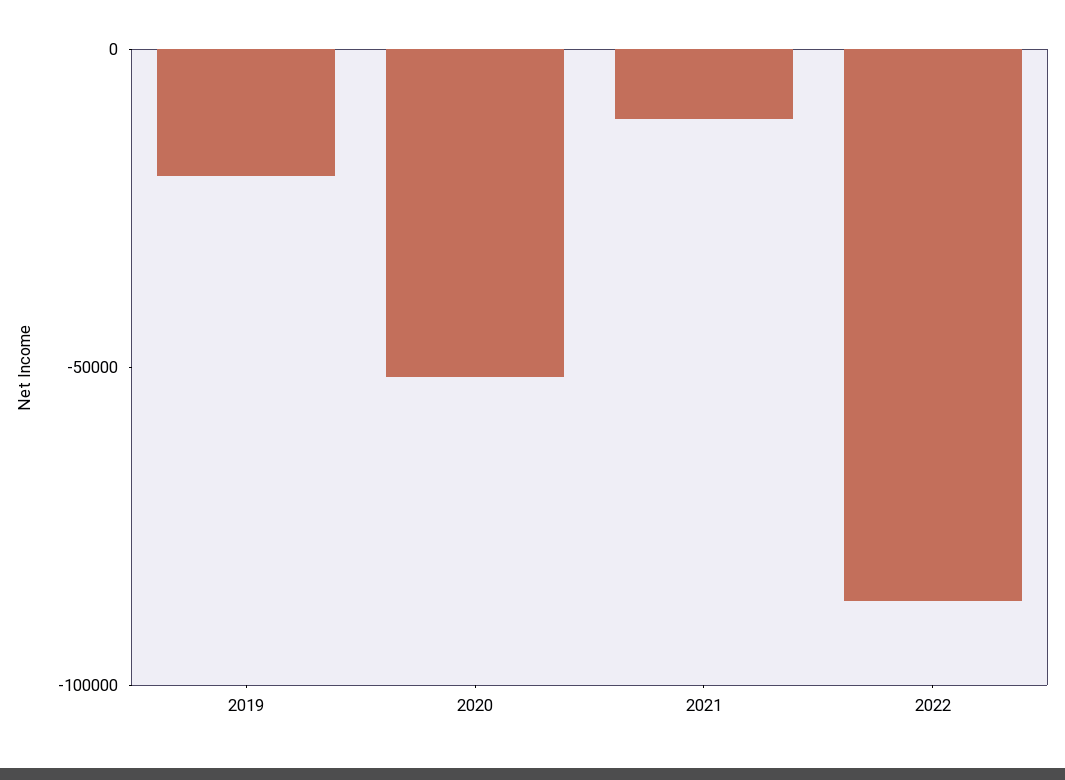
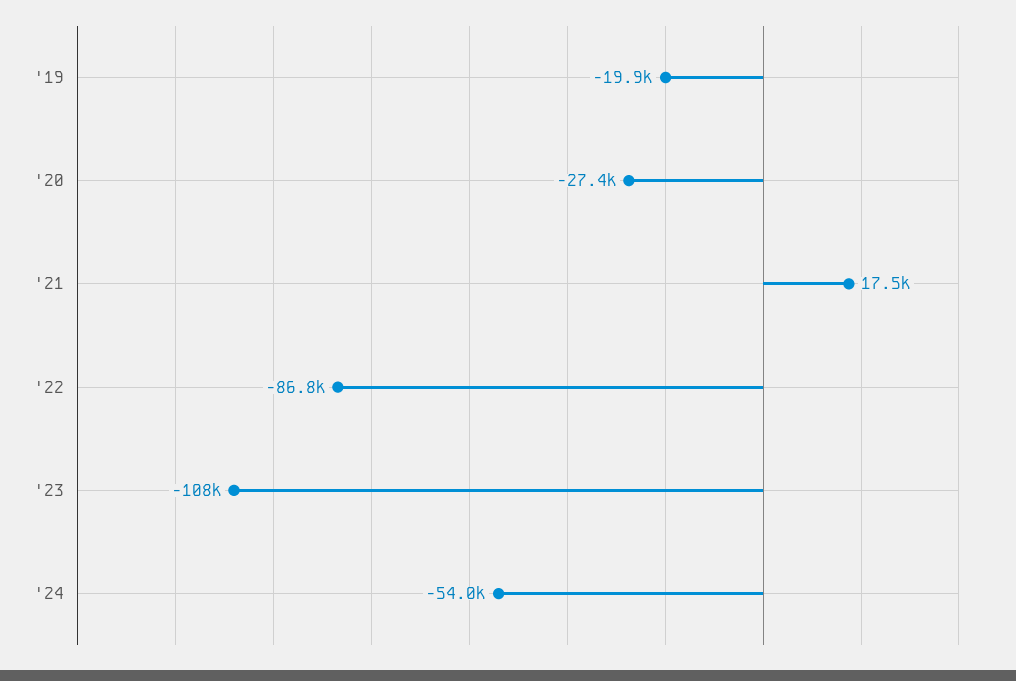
2020: -50000 -> -27400
2021: -10000 -> 17500
'23: none -> -108000
'24: none -> -54000

